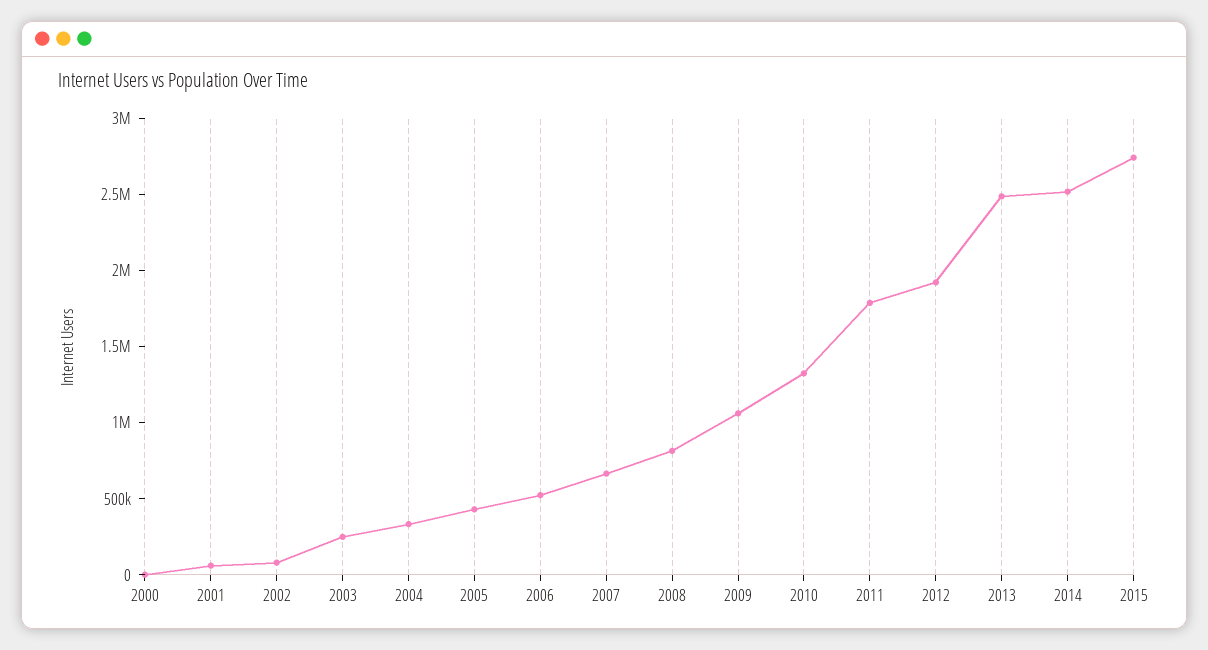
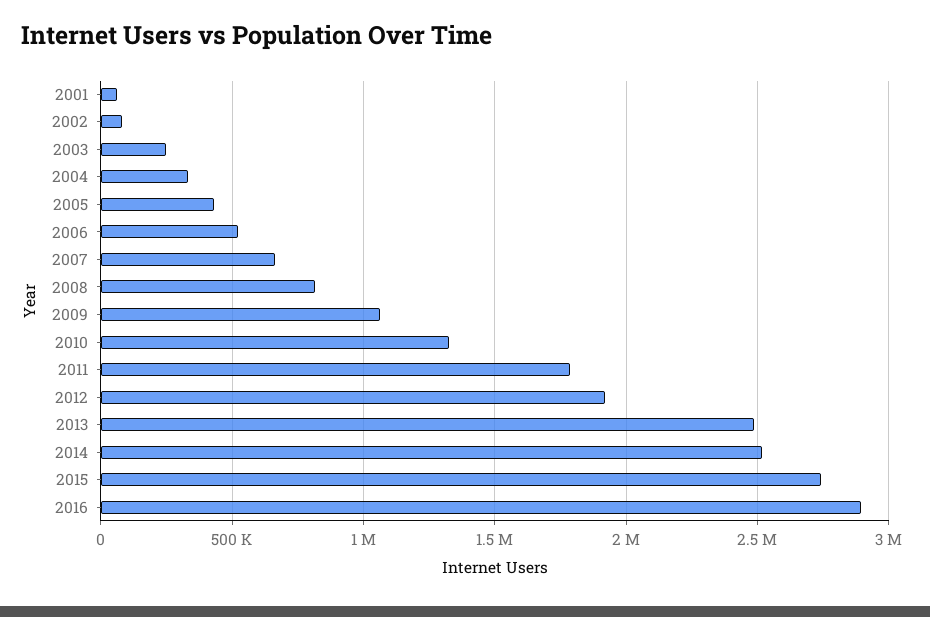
2000: 0 -> none
2016: none -> 2900000

